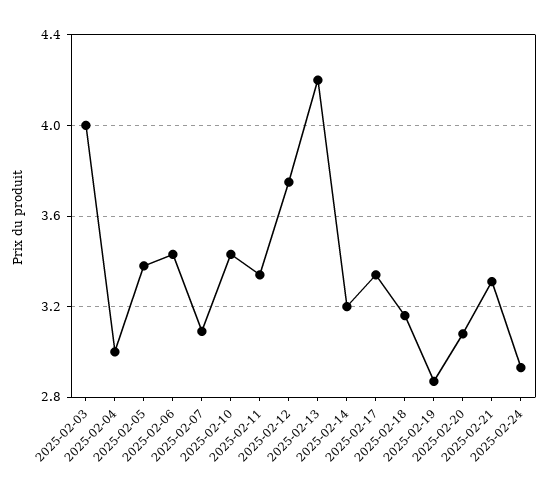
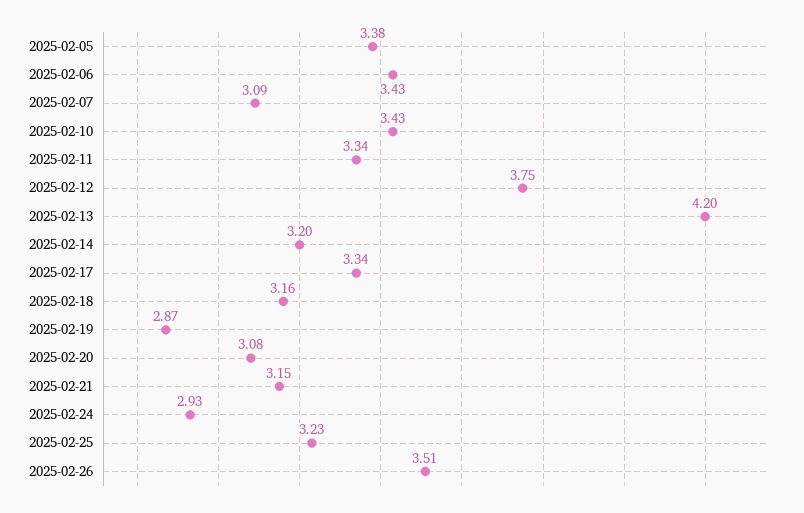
2025-02-03: 4 -> none
2025-02-04: 3 -> none
2025-02-21: 3.3 -> 3.15
2025-02-25: none -> 3.23
2025-02-26: none -> 3.51

